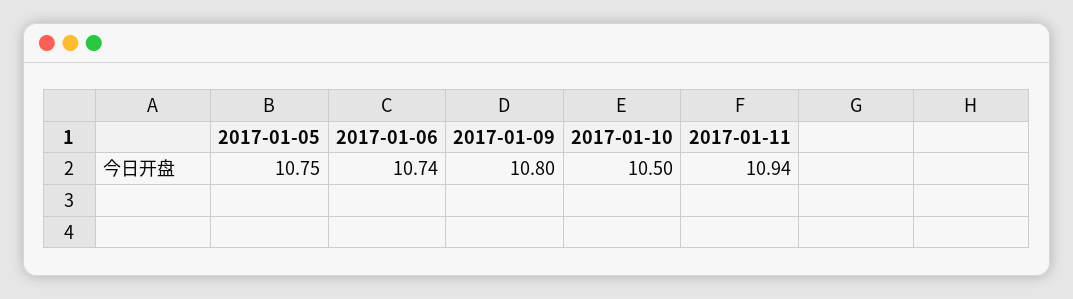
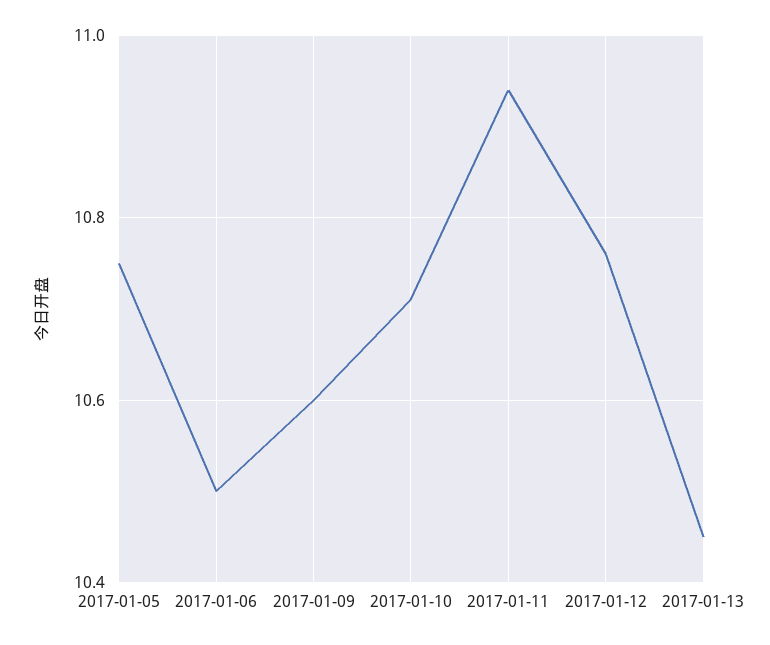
2017-01-06: 10.74 -> 10.5
2017-01-09: 10.8 -> 10.6
2017-01-10: 10.5 -> 10.7
2017-01-12: none -> 10.75
2017-01-13: none -> 10.45

